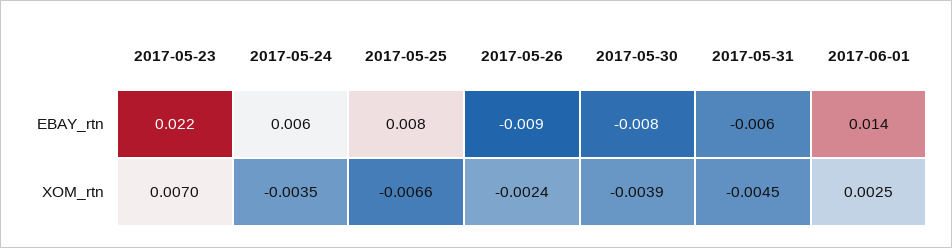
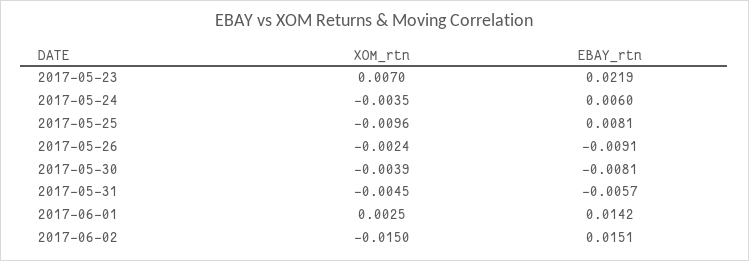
2017-05-25, XOM_rtn: -0.0066 -> -0.0096
2017-06-02, XOM_rtn: none -> -0.015
2017-06-02, EBAY_rtn: none -> 0.0151

